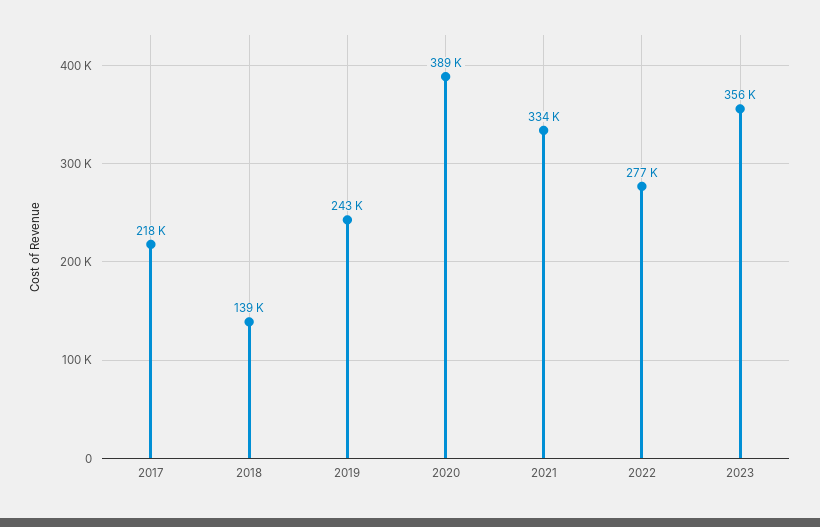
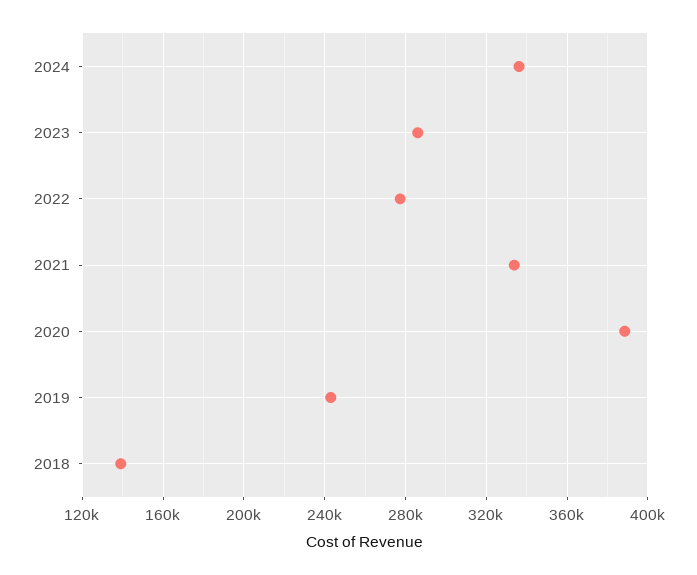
2017: 218000 -> none
2023: 356000 -> 285000
2024: none -> 335000

